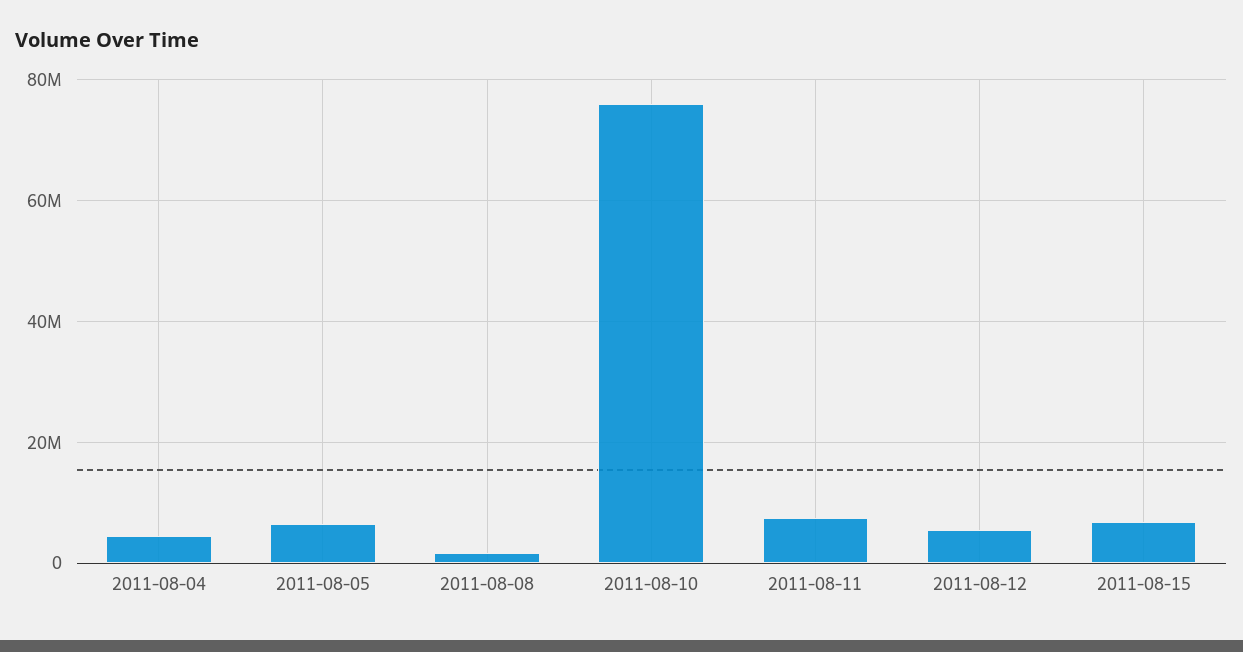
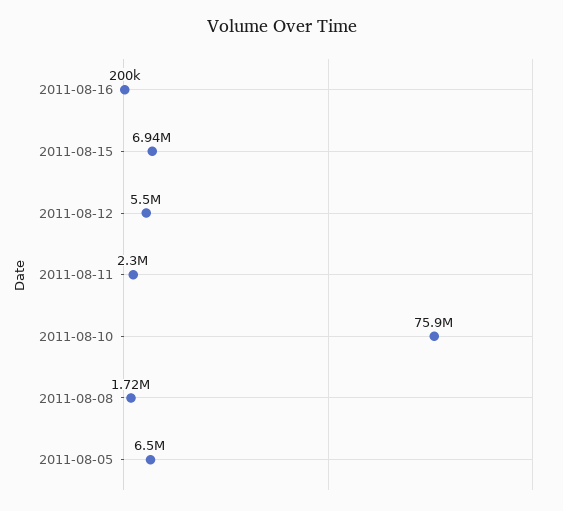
2011-08-04: 4000000 -> none
2011-08-11: 8000000 -> 2300000
2011-08-16: none -> 200000

